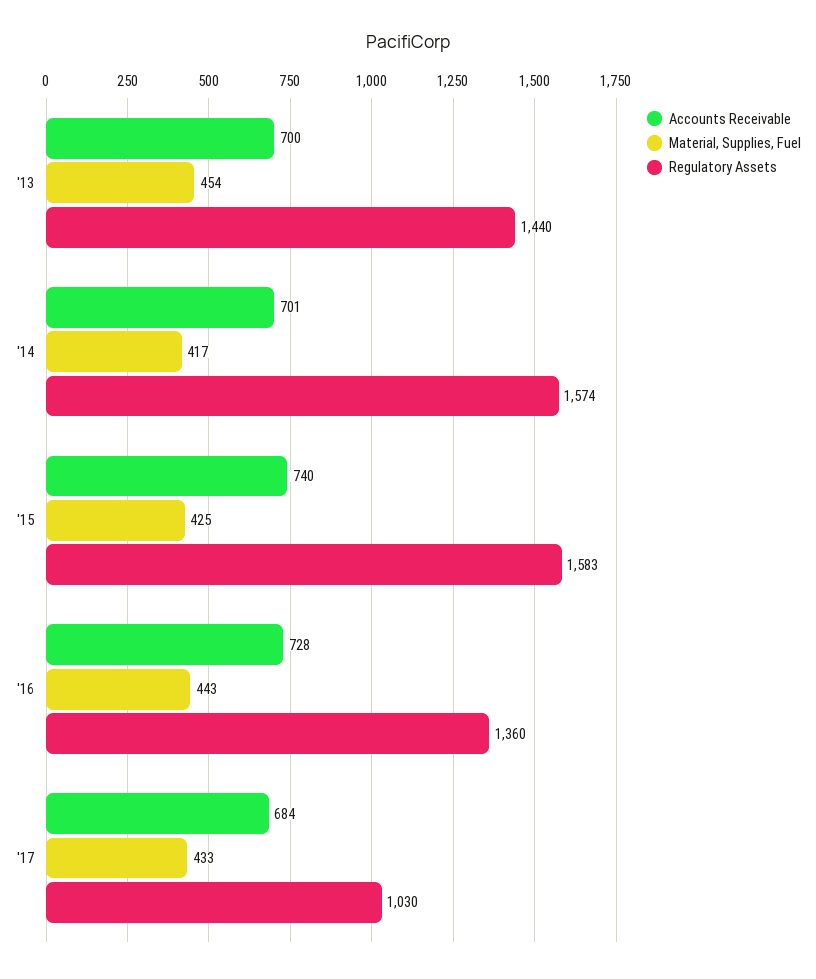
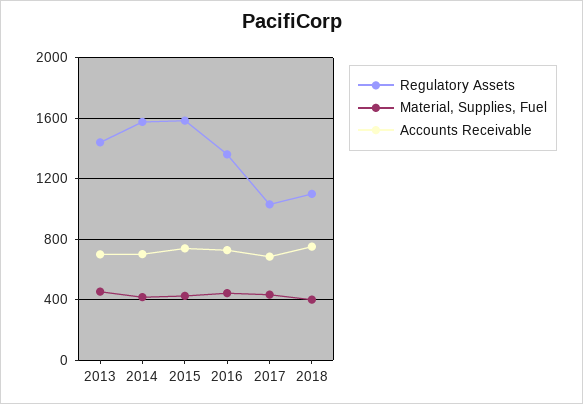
Regulatory Assets, 2018: none -> 1100
Material, Supplies, Fuel, 2018: none -> 400
Accounts Receivable, 2018: none -> 750

